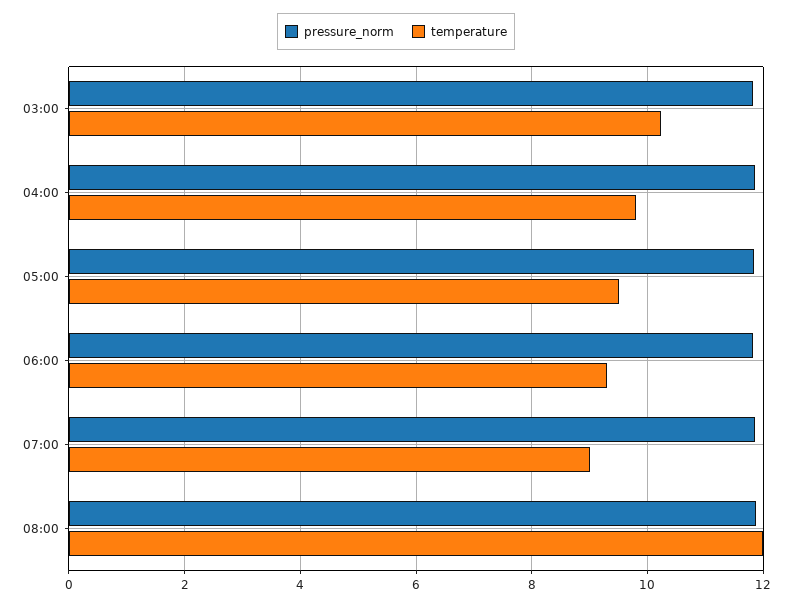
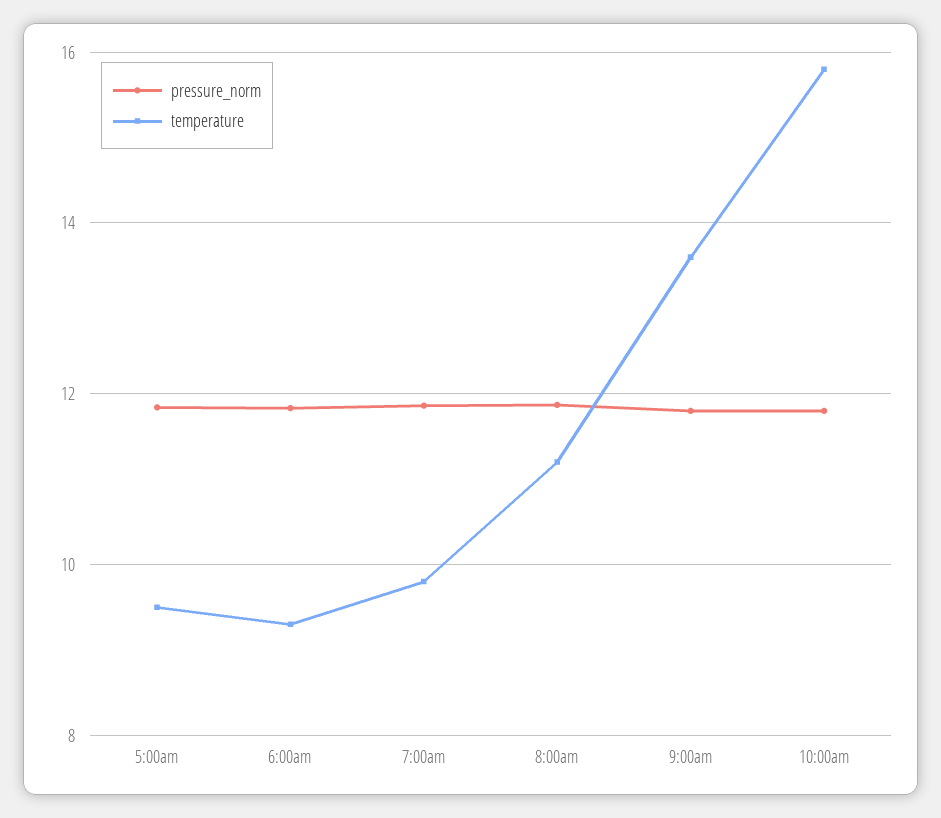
pressure_norm, 03:00: 11.8 -> none
temperature, 03:00: 10.2 -> none
pressure_norm, 04:00: 11.8 -> none
temperature, 04:00: 9.8 -> none
temperature, 07:00: 9 -> 9.8
temperature, 08:00: 12 -> 11.2
pressure_norm, 9:00am: none -> 11.8
temperature, 9:00am: none -> 13.6
pressure_norm, 10:00am: none -> 11.8
temperature, 10:00am: none -> 15.8

